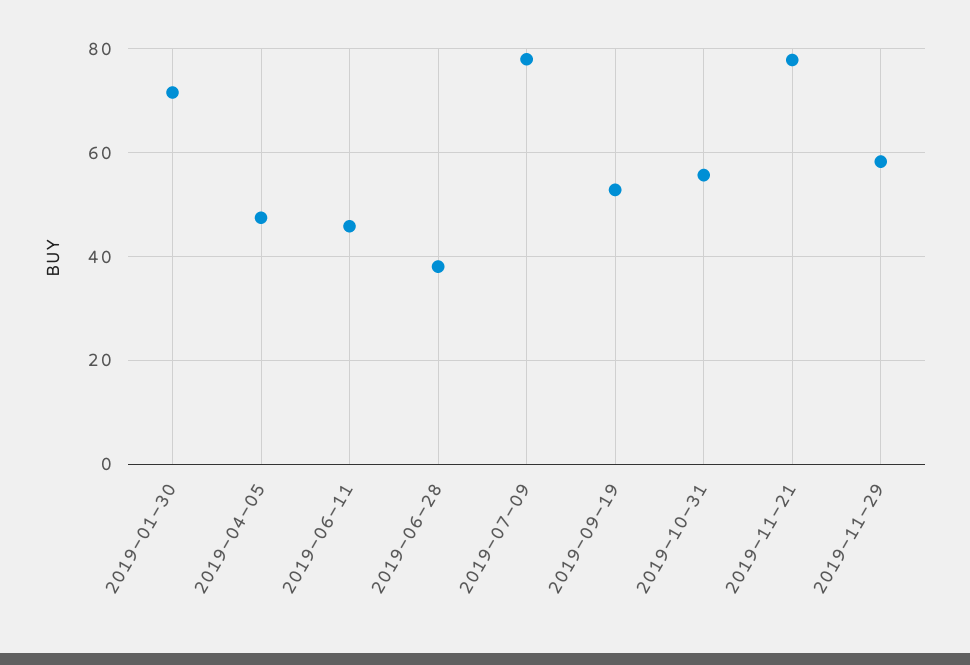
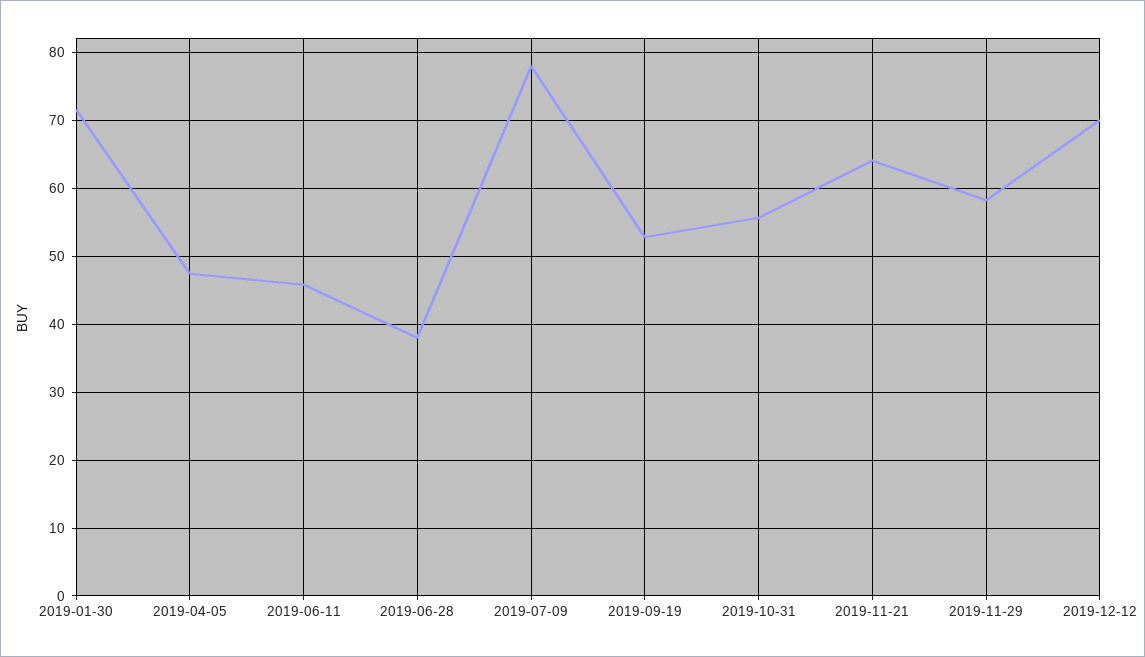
2019-11-21: 78 -> 64
2019-12-12: none -> 70

